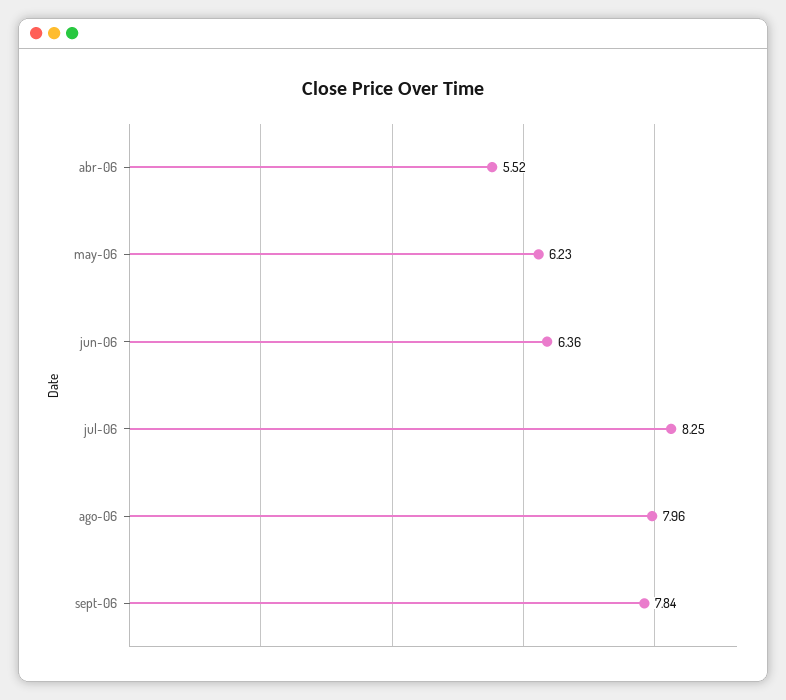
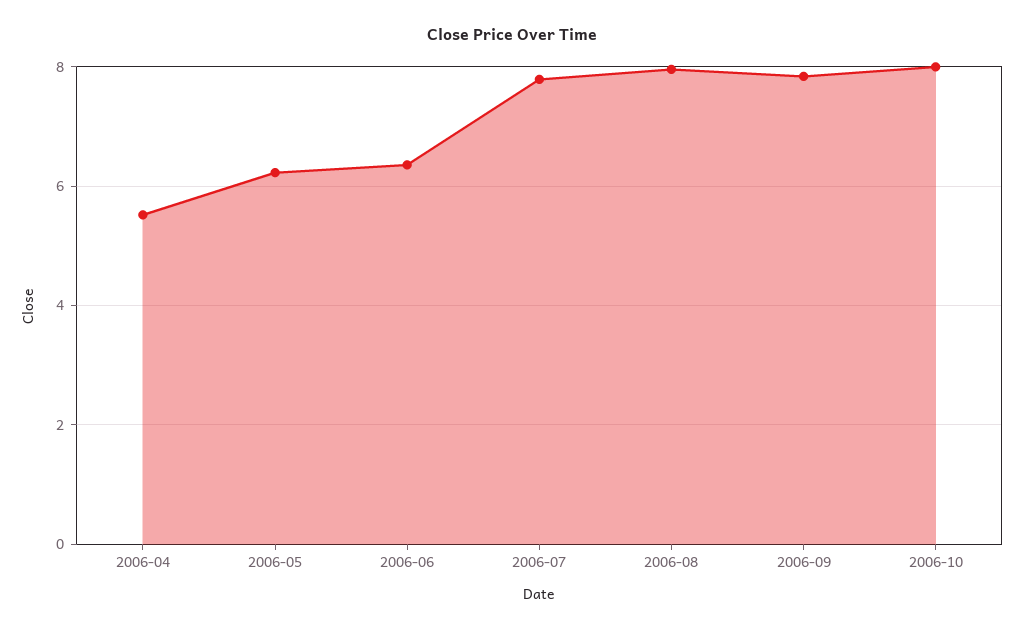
jul-06: 8.25 -> 7.8
2006-10: none -> 8

